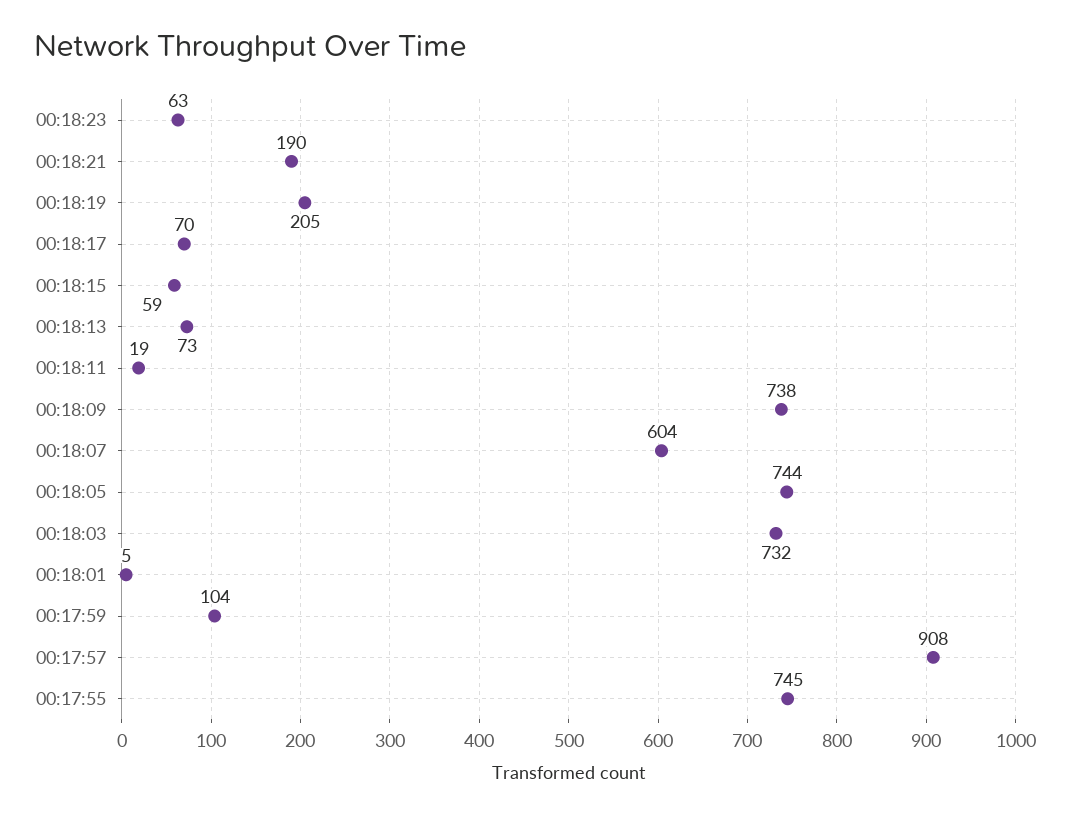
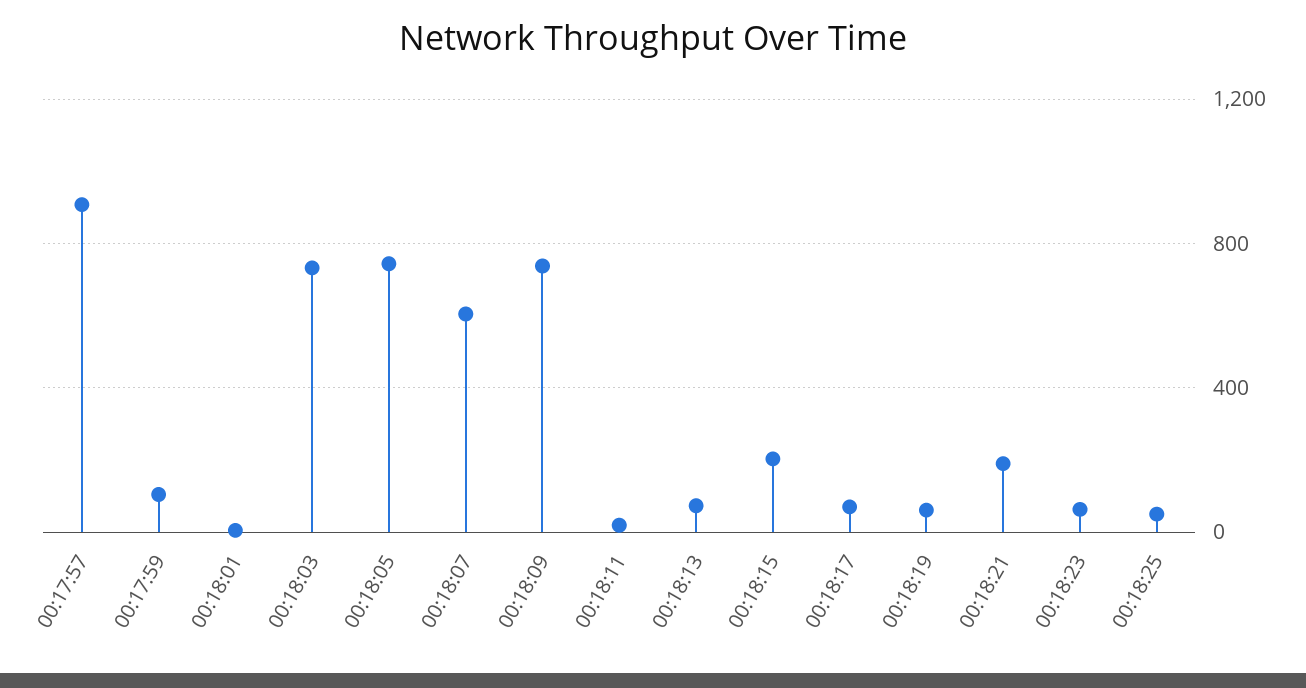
00:18:19: 205 -> 50
00:18:15: 59 -> 200
00:17:55: 745 -> none
00:18:25: none -> 50

